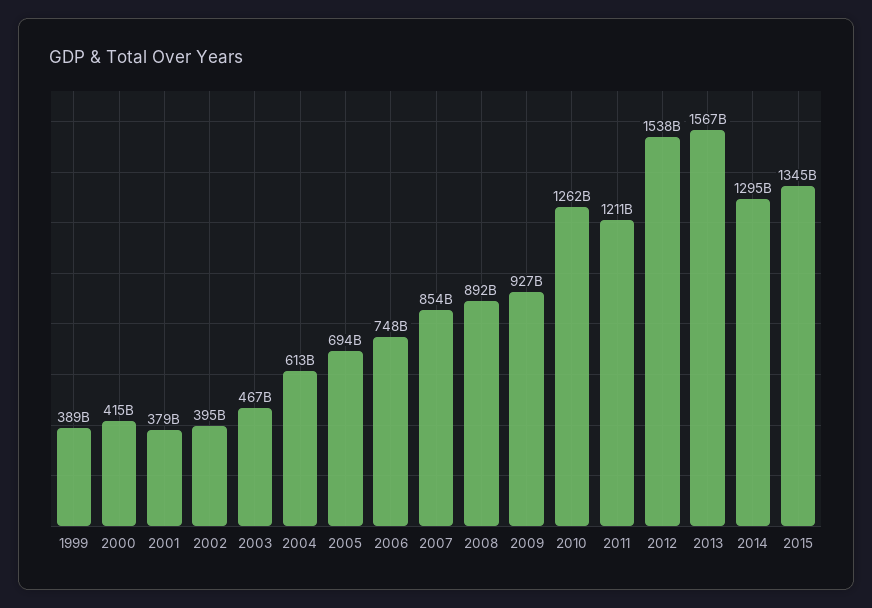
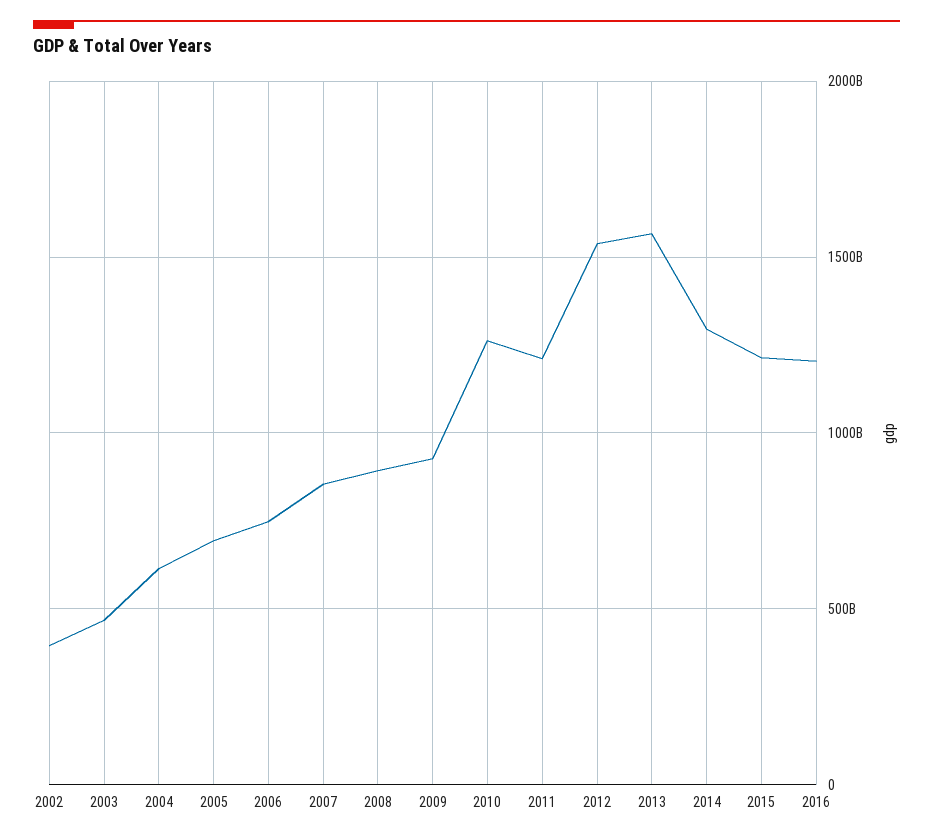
1999: 389000000000 -> none
2000: 415000000000 -> none
2001: 379000000000 -> none
2015: 1345000000000 -> 1200000000000
2016: none -> 1200000000000

